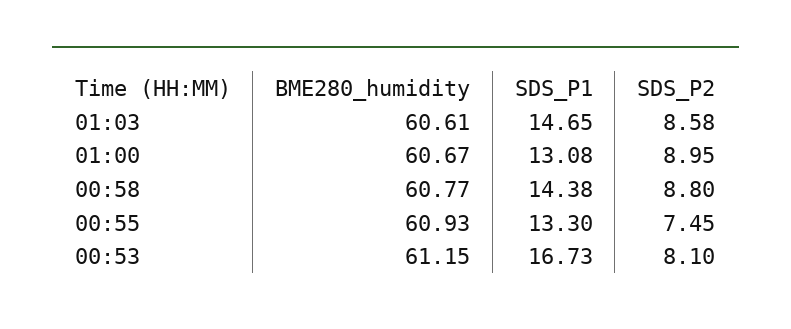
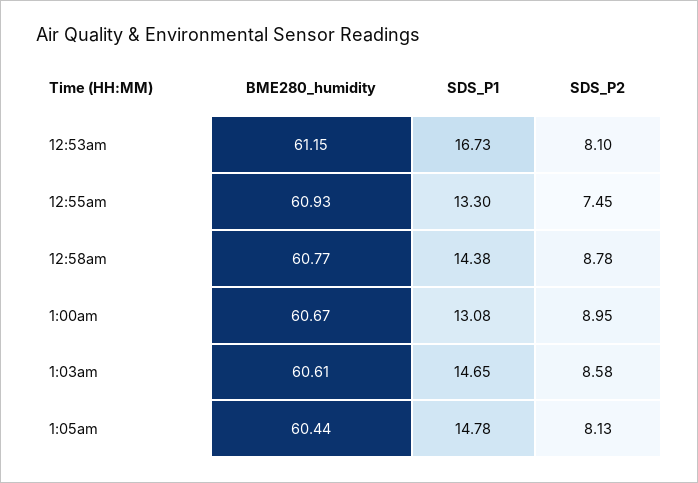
SDS_P2, 00:58: 8.8 -> 8.78
BME280_humidity, 1:05am: none -> 60.44
SDS_P1, 1:05am: none -> 14.78
SDS_P2, 1:05am: none -> 8.13

